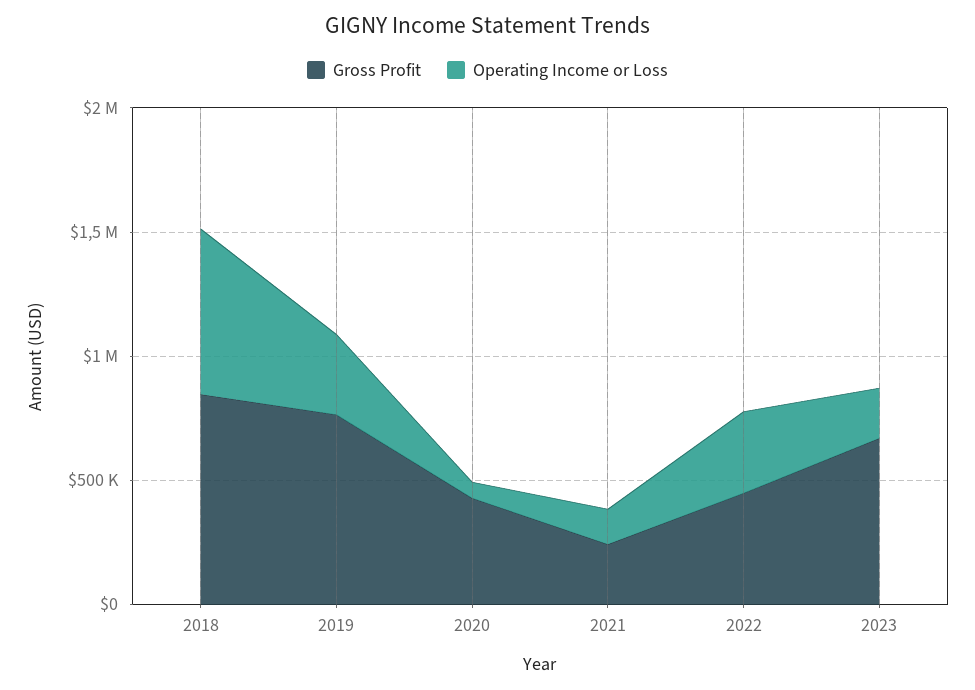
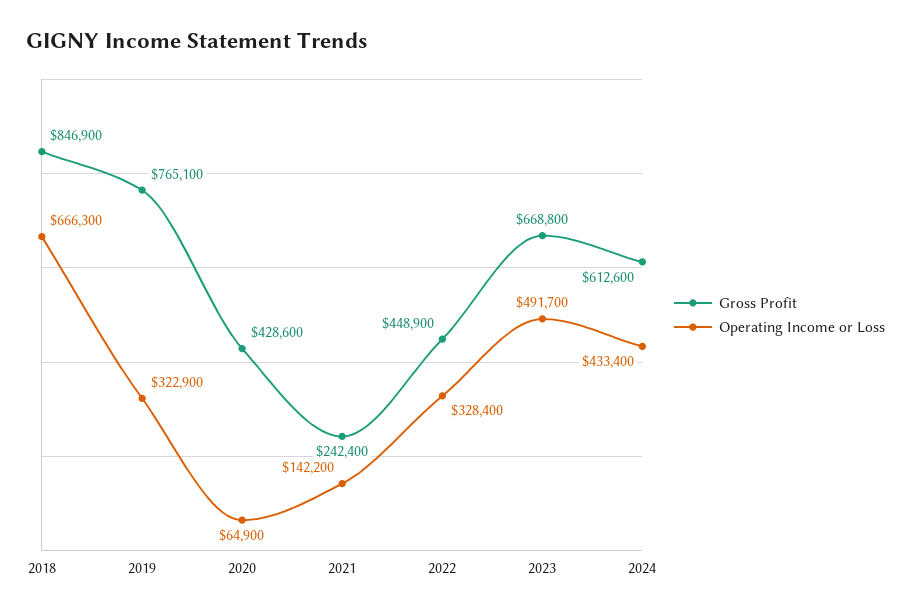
Operating Income or Loss, 2023: 200000 -> 491700
Gross Profit, 2024: none -> 612600
Operating Income or Loss, 2024: none -> 433400

